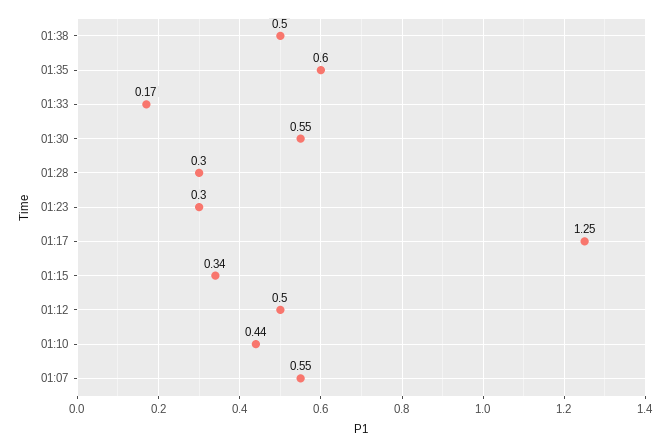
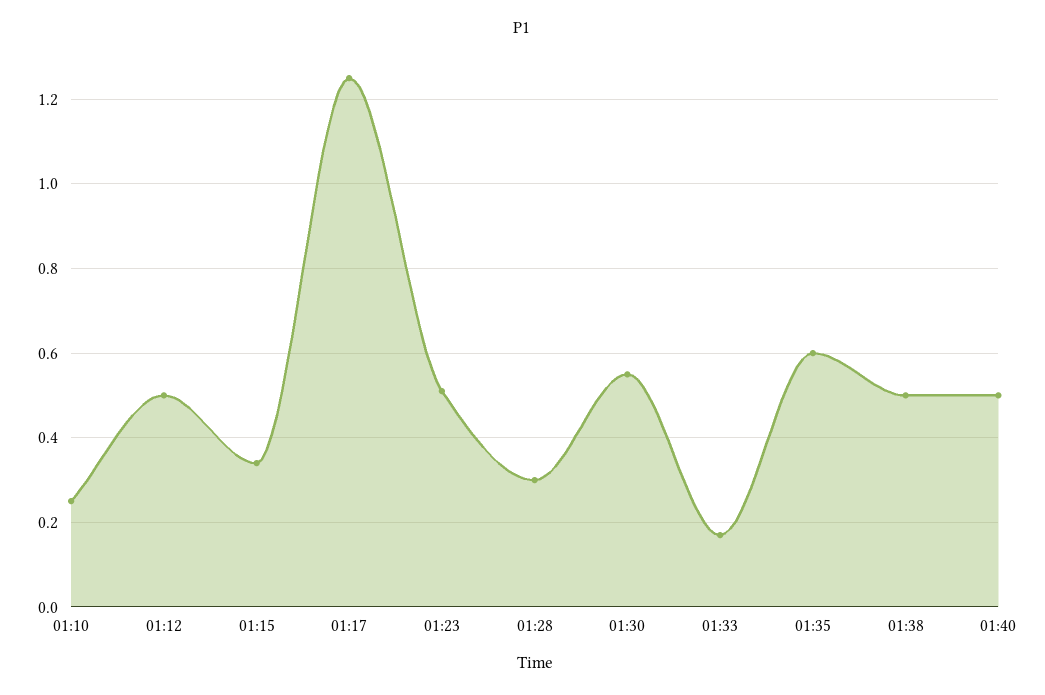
01:23: 0.3 -> 0.5
01:10: 0.44 -> 0.25
01:07: 0.55 -> none
01:40: none -> 0.5

